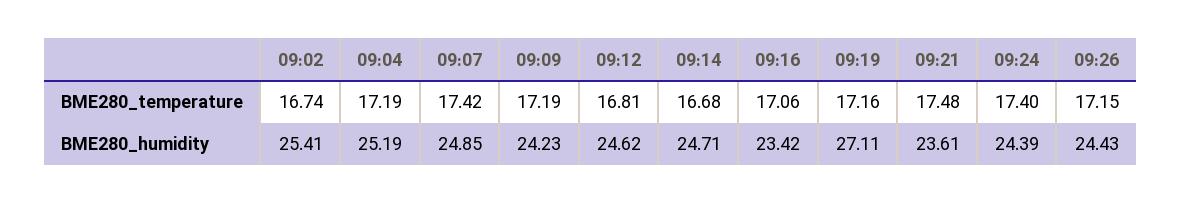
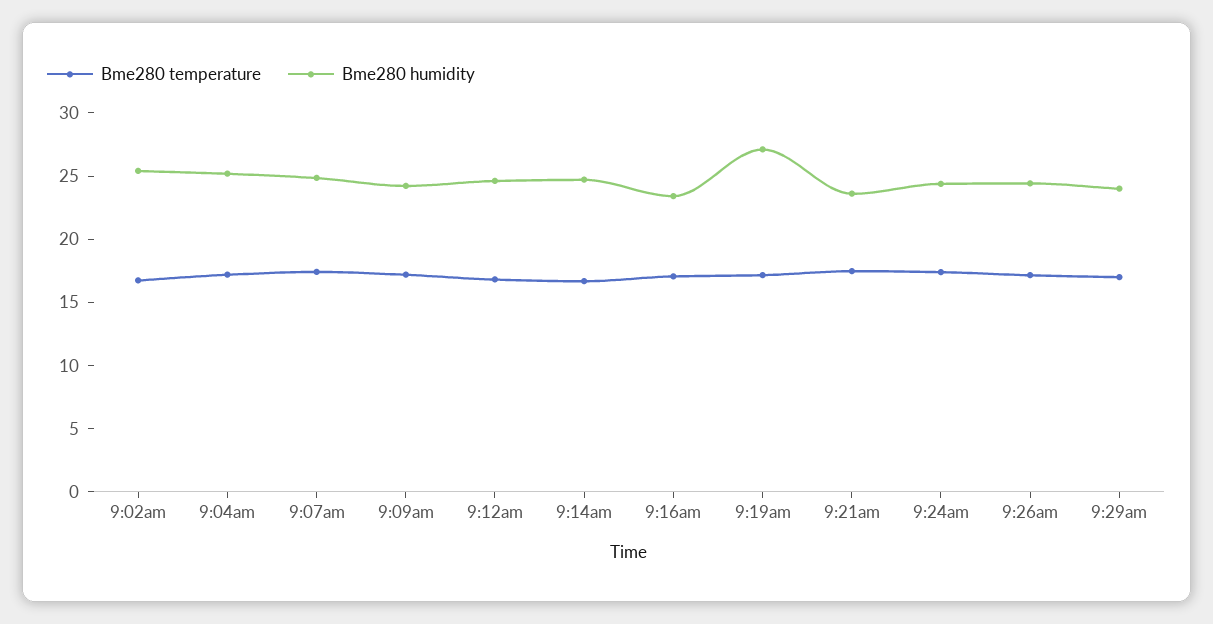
BME280_temperature, 9:29am: none -> 17
BME280_humidity, 9:29am: none -> 24

